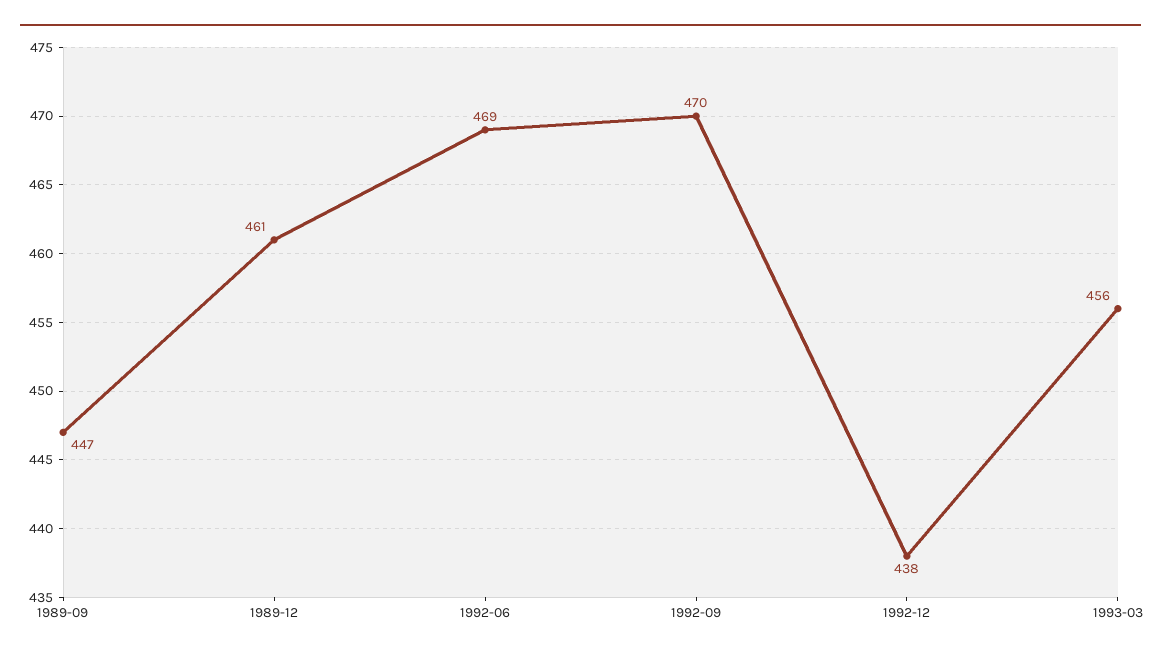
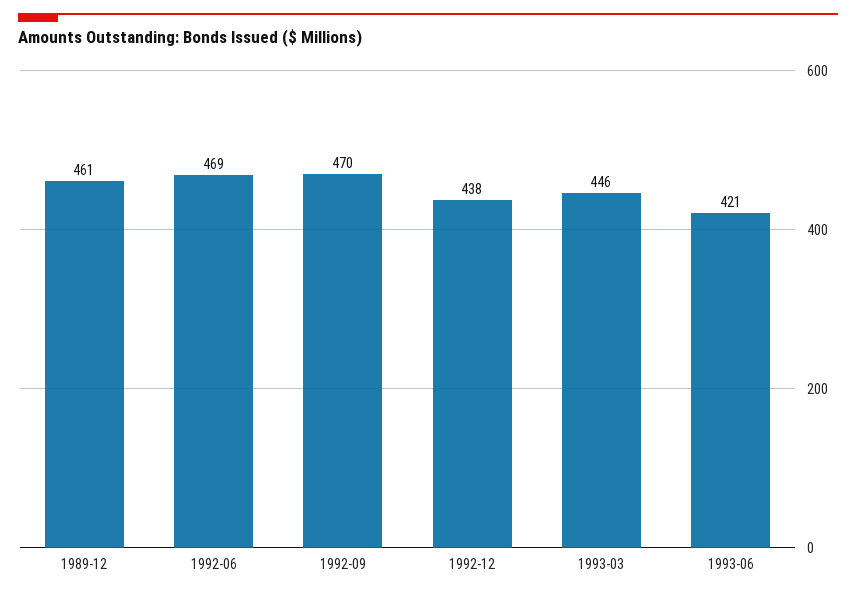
1989-09: 447 -> none
1993-03: 456 -> 446
1993-06: none -> 421

